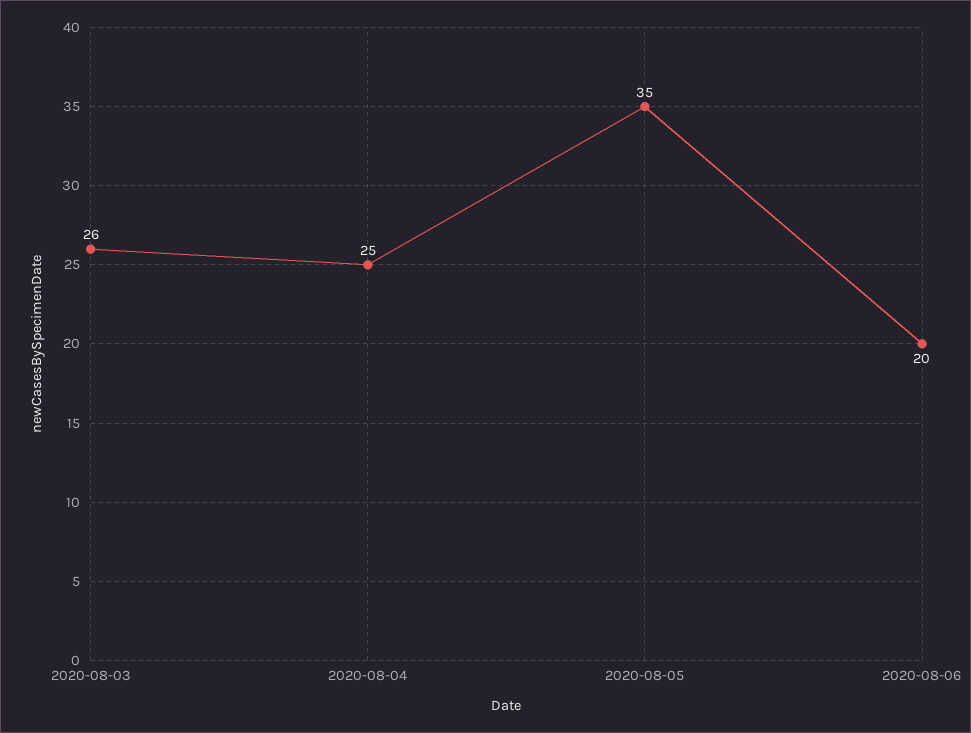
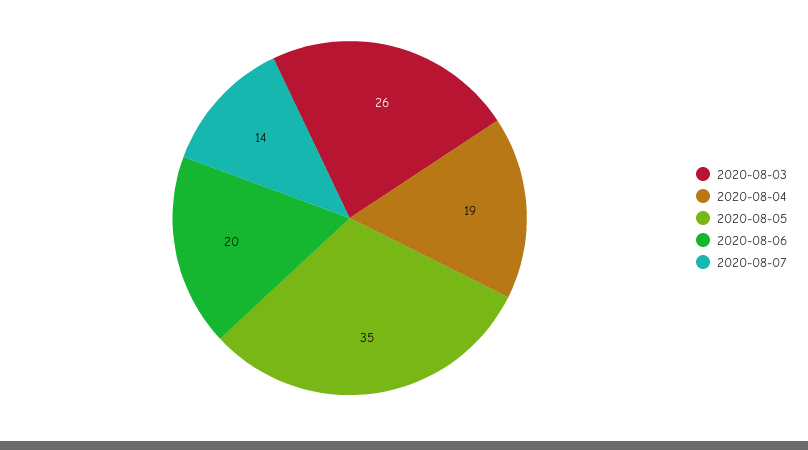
2020-08-04: 25 -> 19
2020-08-07: none -> 14

